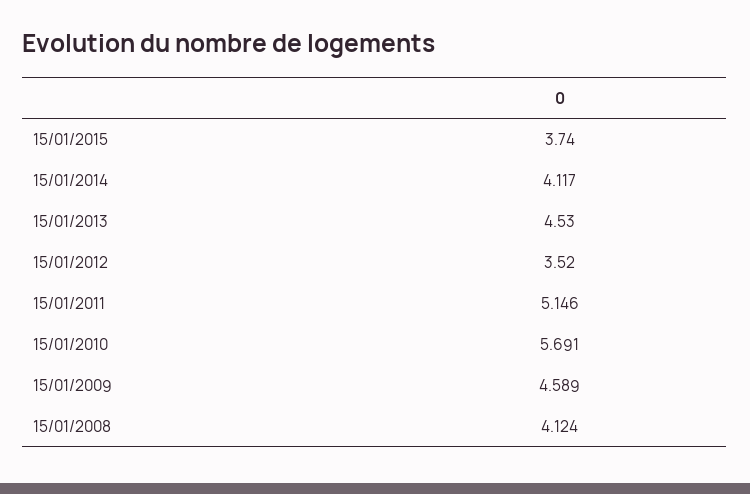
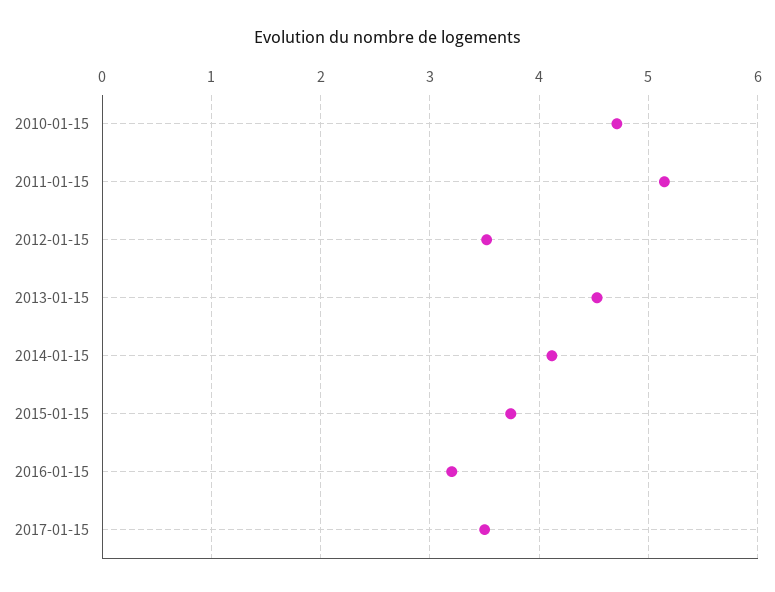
15/01/2010: 5.691 -> 4.7
15/01/2009: 4.589 -> none
15/01/2008: 4.124 -> none
2016-01-15: none -> 3.2
2017-01-15: none -> 3.5

